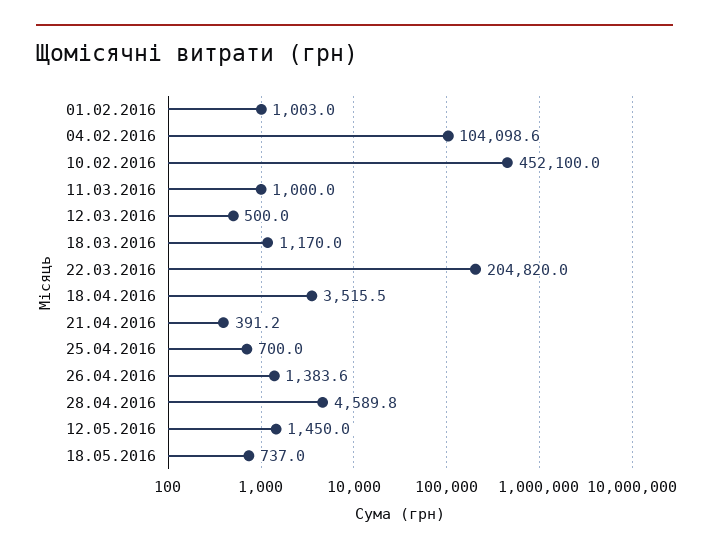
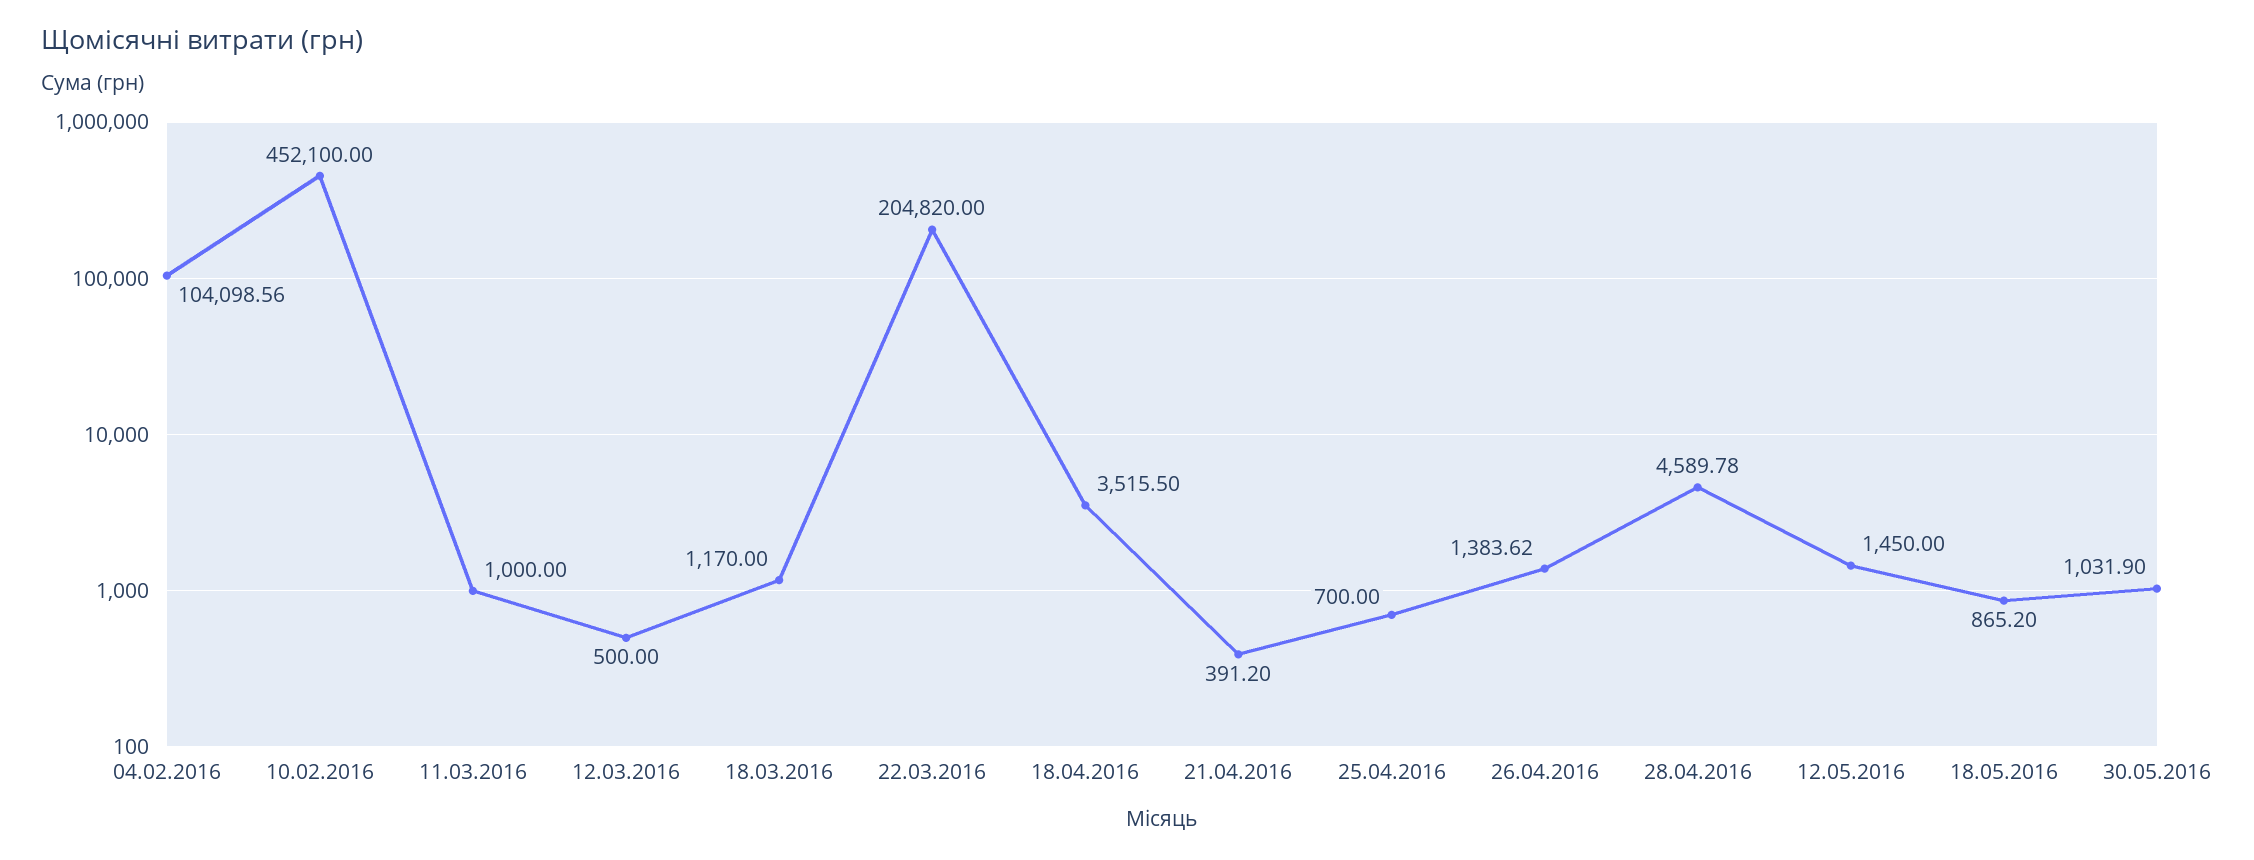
01.02.2016: 1003 -> none
18.05.2016: 737 -> 865.2
30.05.2016: none -> 1031.9

